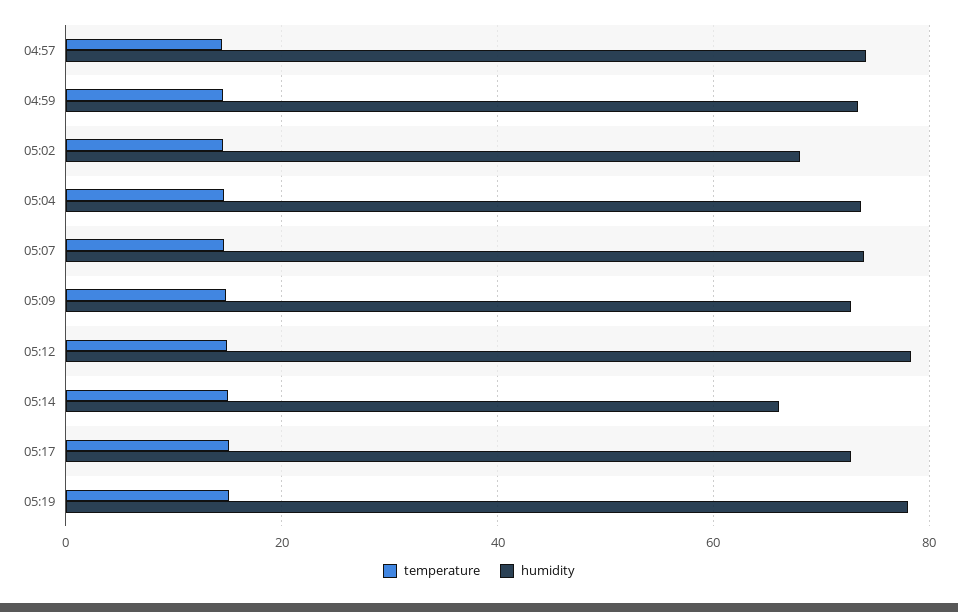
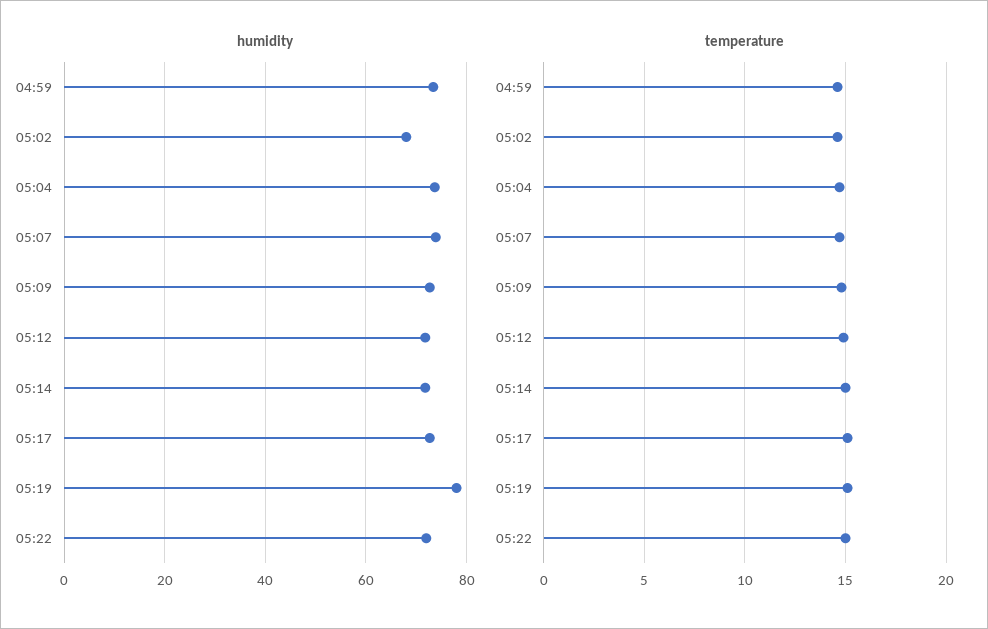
temperature, 04:57: 14 -> none
humidity, 04:57: 74 -> none
humidity, 05:12: 78 -> 72
humidity, 05:14: 66 -> 72
humidity, 05:22: none -> 72
temperature, 05:22: none -> 15

